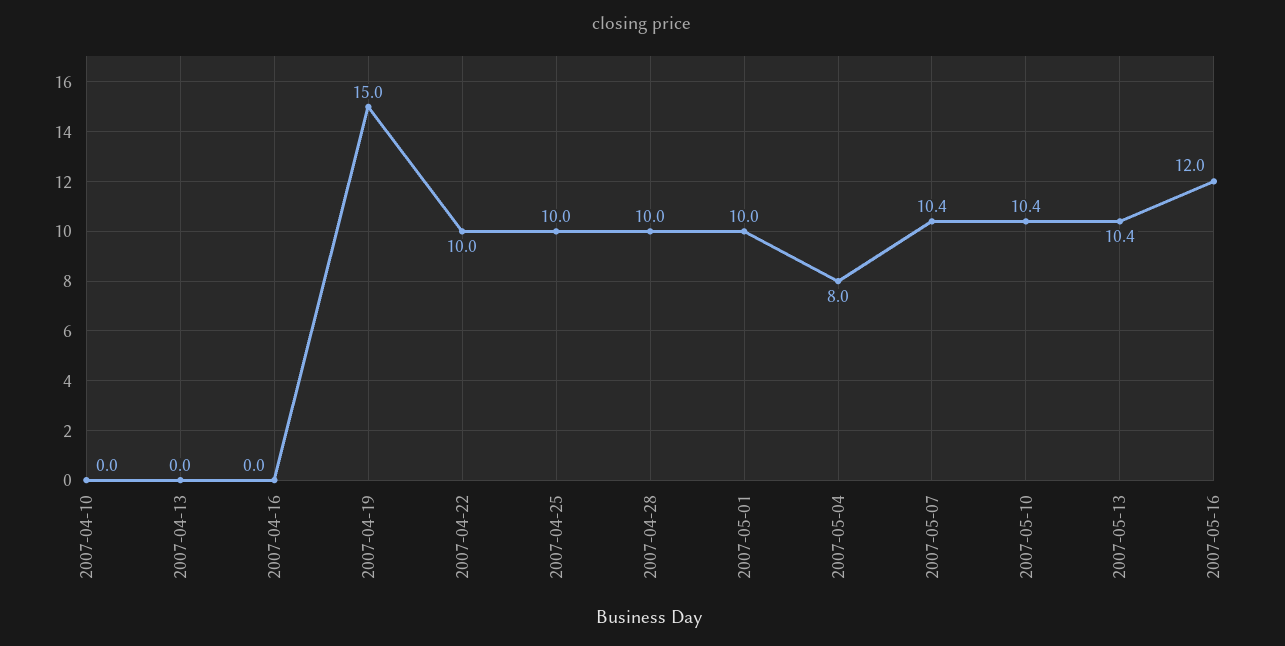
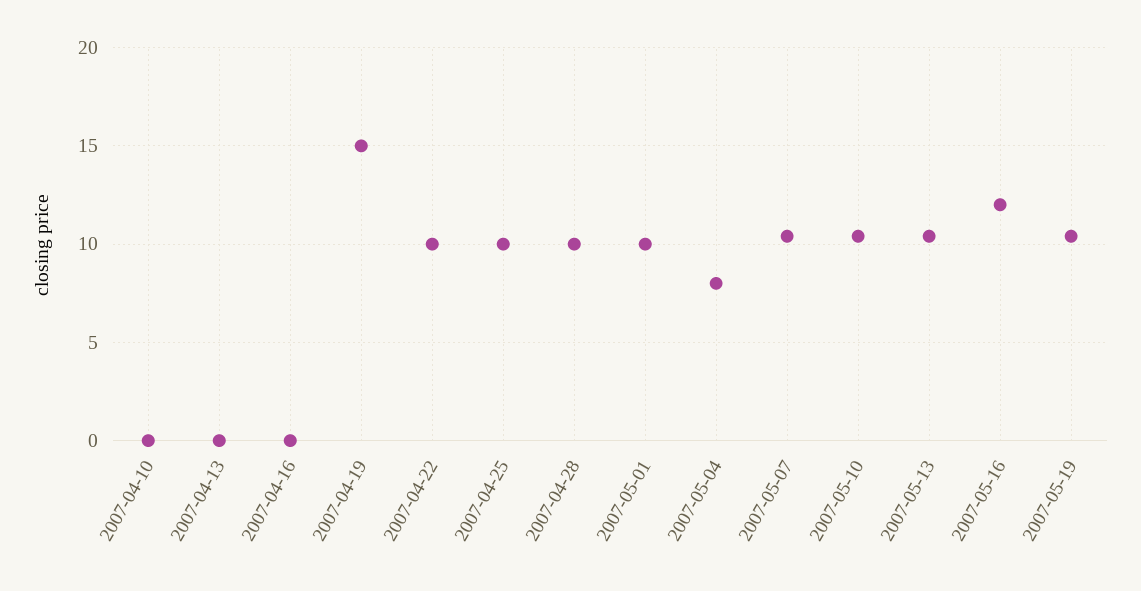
2007-05-19: none -> 10.5

